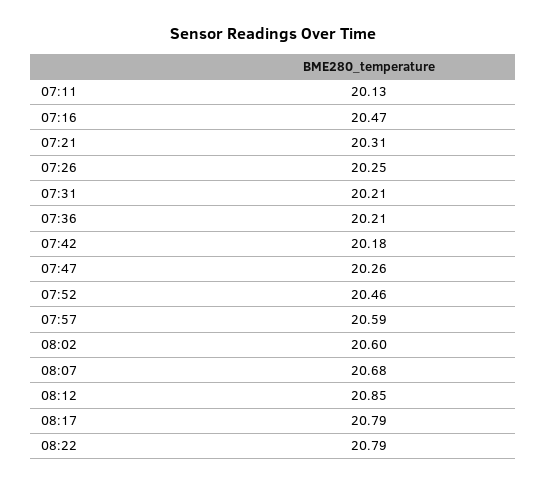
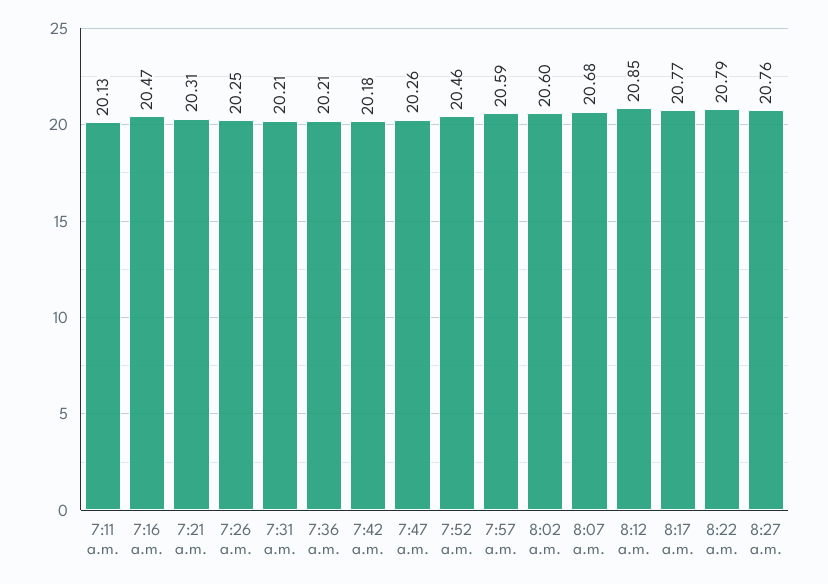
08:17: 20.79 -> 20.77
8:27 a.m.: none -> 20.76

